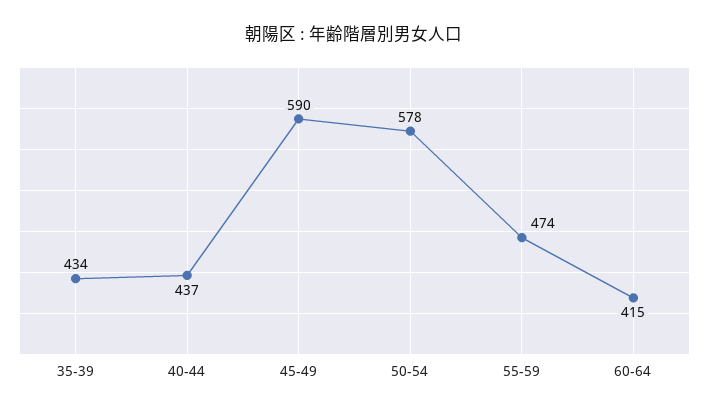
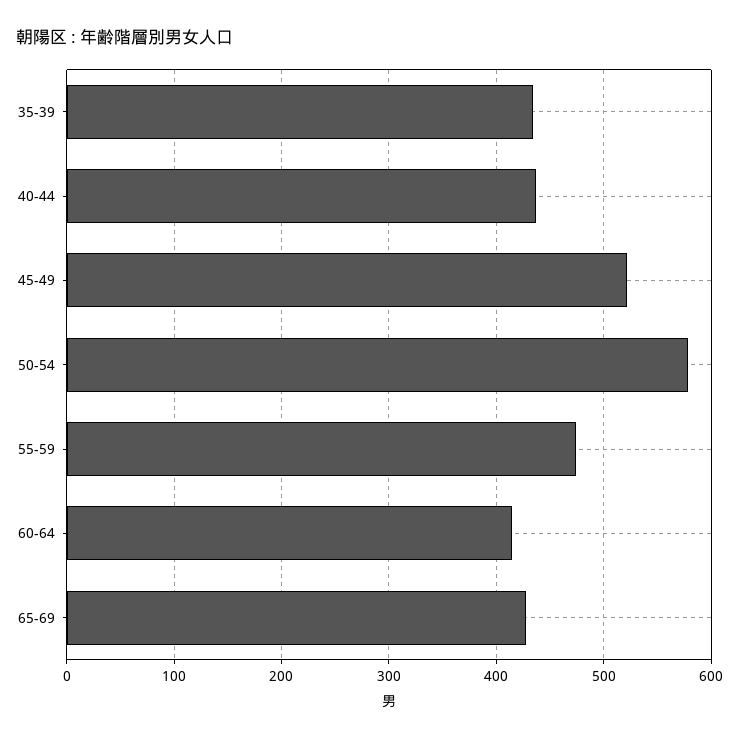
45-49: 590 -> 520
65-69: none -> 430

